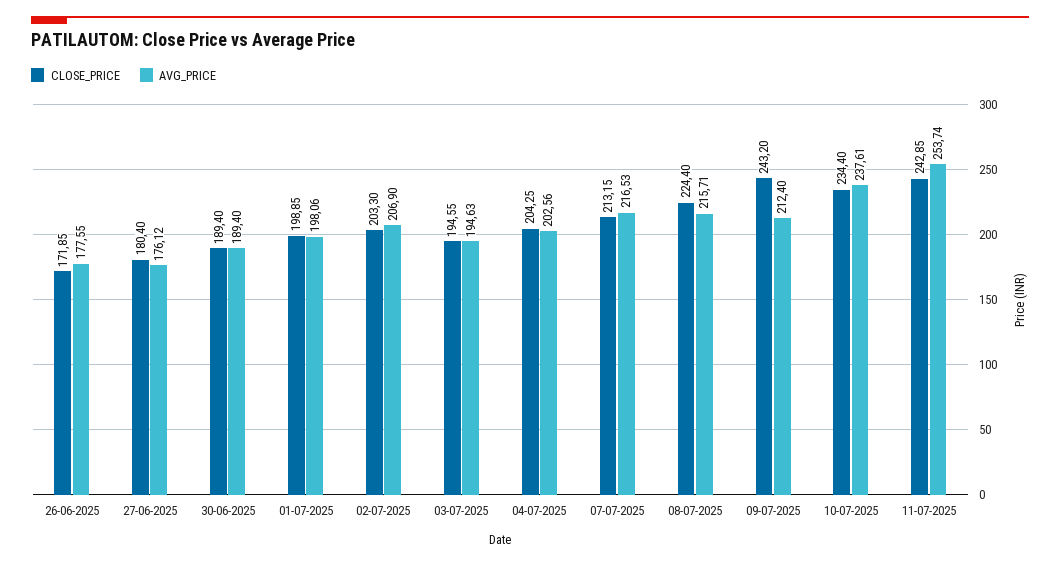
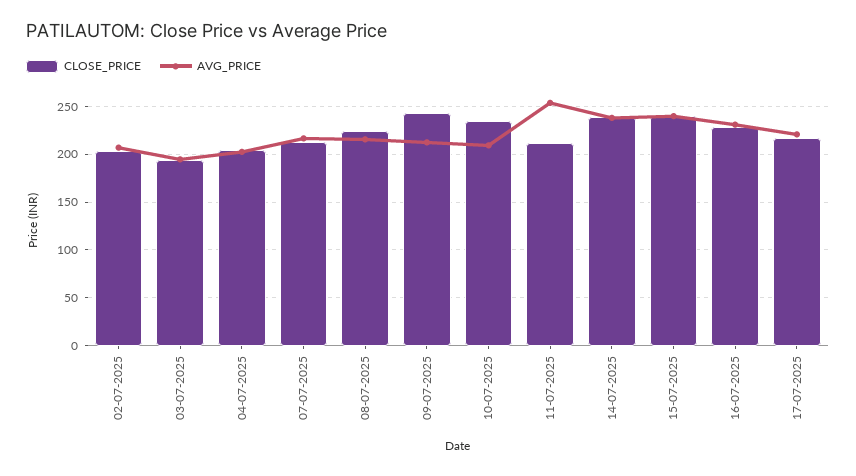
CLOSE_PRICE, 26-06-2025: 171.85 -> none
AVG_PRICE, 26-06-2025: 177.55 -> none
CLOSE_PRICE, 27-06-2025: 180.4 -> none
AVG_PRICE, 27-06-2025: 176.12 -> none
CLOSE_PRICE, 30-06-2025: 189.4 -> none
AVG_PRICE, 30-06-2025: 189.4 -> none
CLOSE_PRICE, 01-07-2025: 198.85 -> none
AVG_PRICE, 01-07-2025: 198.06 -> none
AVG_PRICE, 10-07-2025: 237.61 -> 210
CLOSE_PRICE, 11-07-2025: 242.85 -> 210
CLOSE_PRICE, 14-07-2025: none -> 240
AVG_PRICE, 14-07-2025: none -> 240
CLOSE_PRICE, 15-07-2025: none -> 240
AVG_PRICE, 15-07-2025: none -> 240
CLOSE_PRICE, 16-07-2025: none -> 230
AVG_PRICE, 16-07-2025: none -> 230
CLOSE_PRICE, 17-07-2025: none -> 220
AVG_PRICE, 17-07-2025: none -> 220

